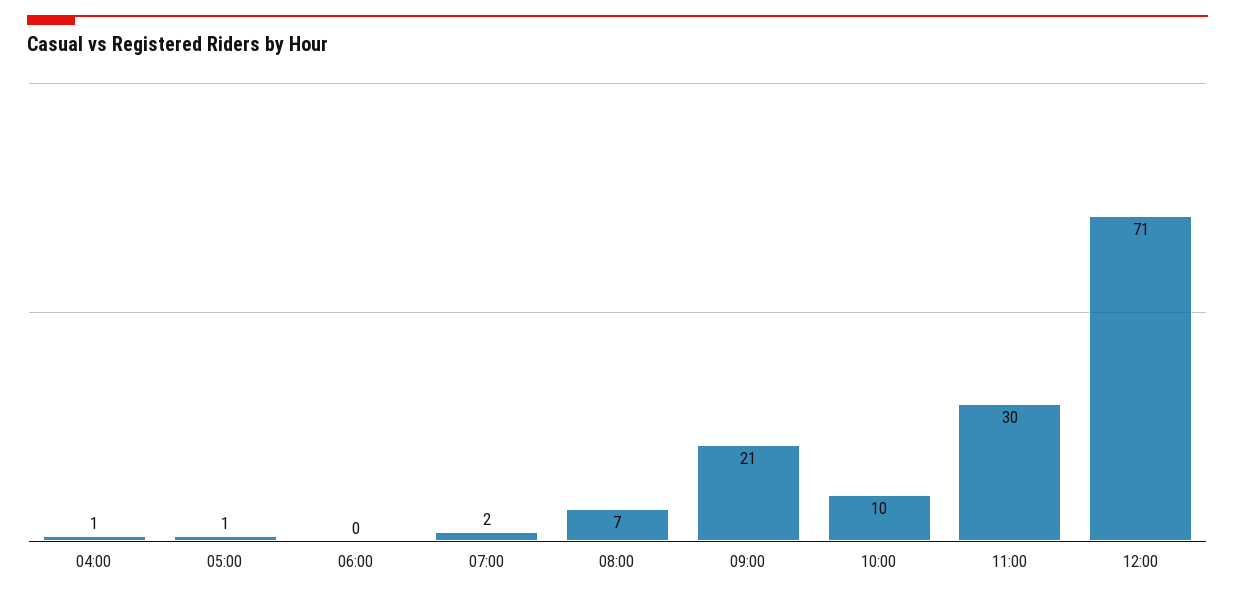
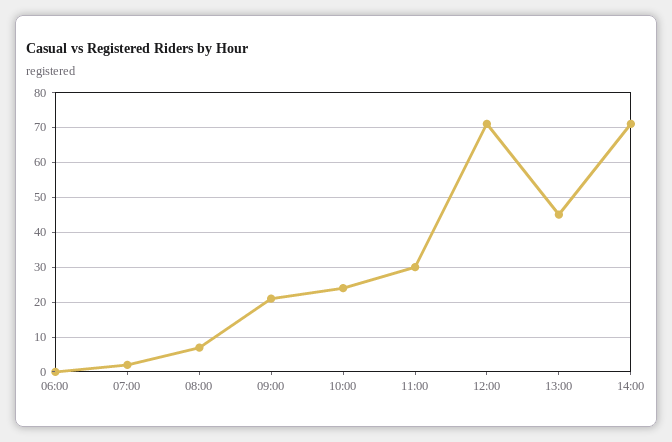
04:00: 1 -> none
05:00: 1 -> none
10:00: 10 -> 25
13:00: none -> 45
14:00: none -> 70

